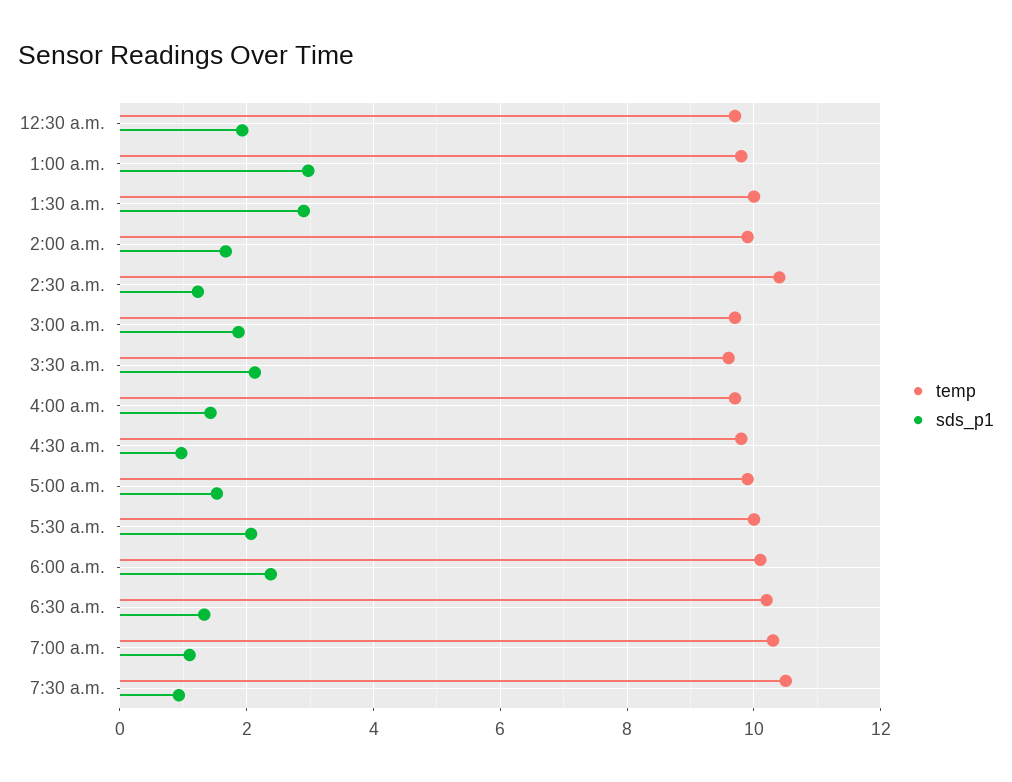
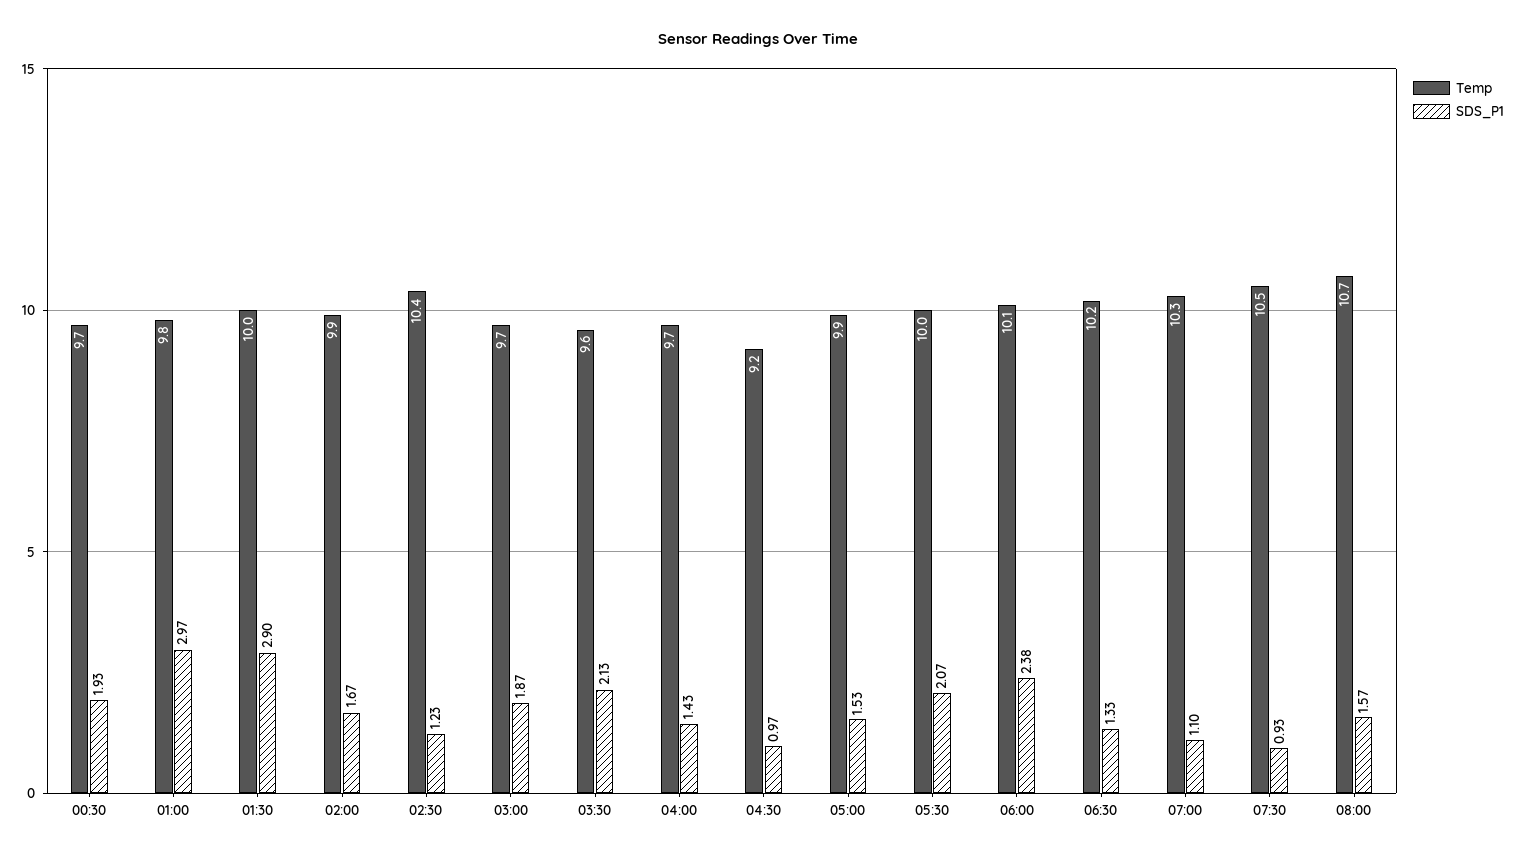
temp, 4:30 a.m.: 9.8 -> 9.2
temp, 08:00: none -> 10.7
sds_p1, 08:00: none -> 1.57

